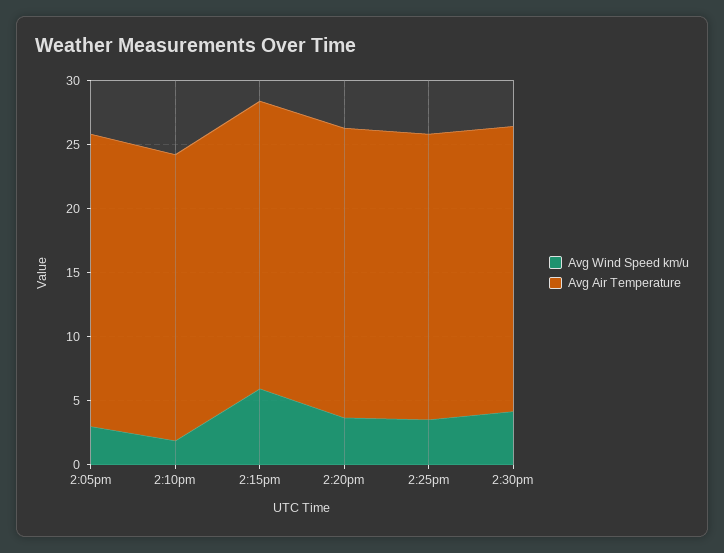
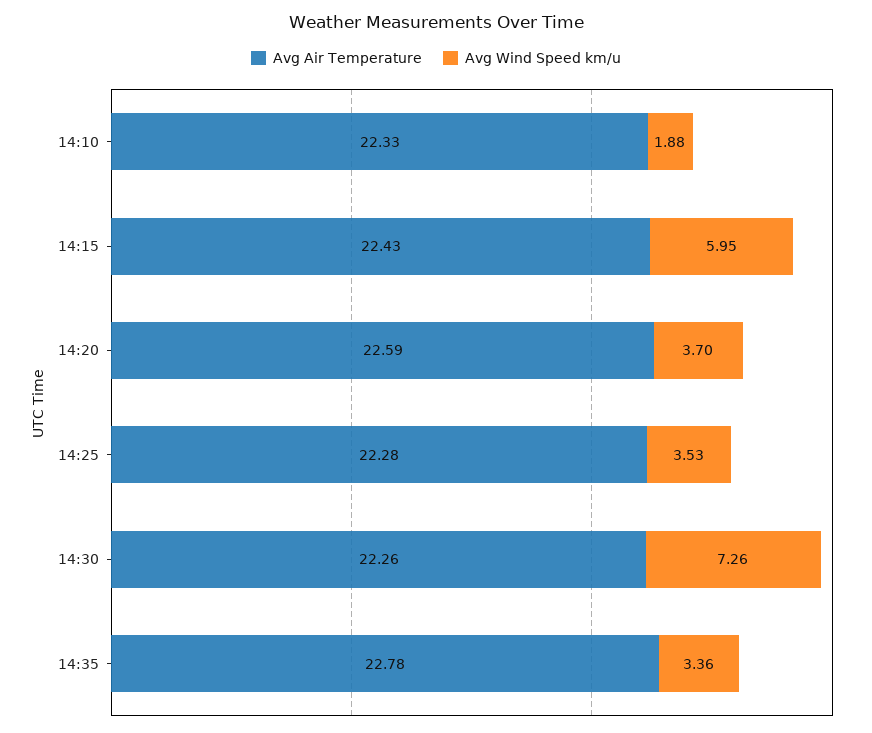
Avg Wind Speed km/u, 2:05pm: 3 -> none
Avg Air Temperature, 2:05pm: 23 -> none
Avg Wind Speed km/u, 2:30pm: 4 -> 7.26
Avg Air Temperature, 14:35: none -> 22.78
Avg Wind Speed km/u, 14:35: none -> 3.36

